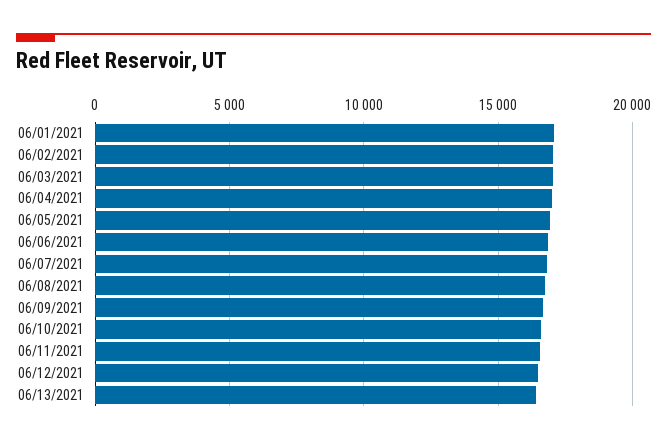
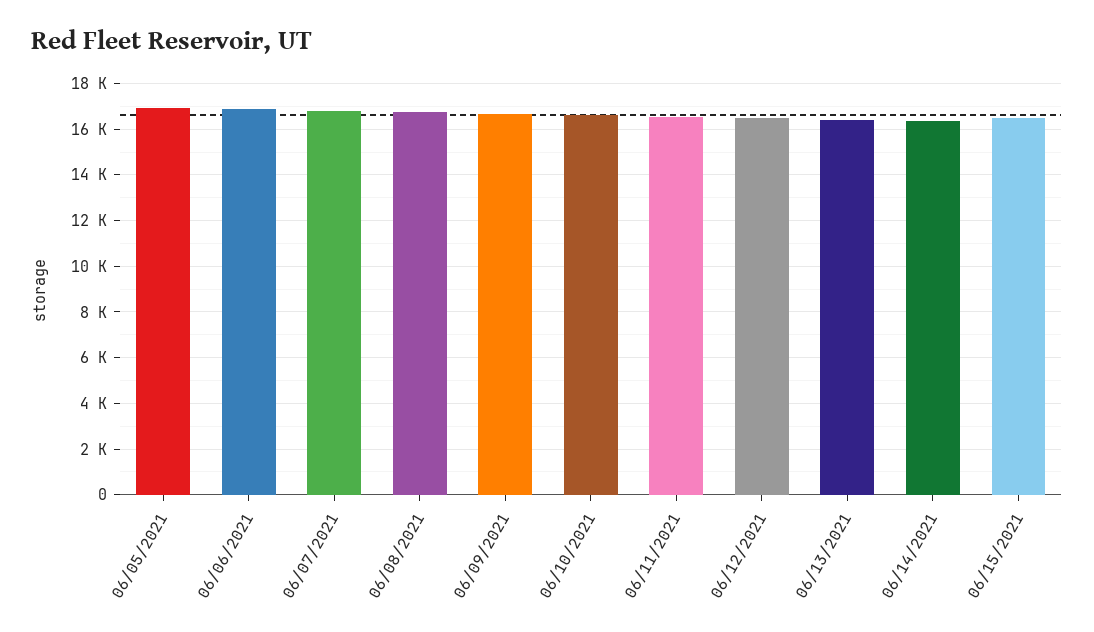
06/01/2021: 17000 -> none
06/02/2021: 17000 -> none
06/03/2021: 17000 -> none
06/04/2021: 17000 -> none
06/14/2021: none -> 16500
06/15/2021: none -> 16500

